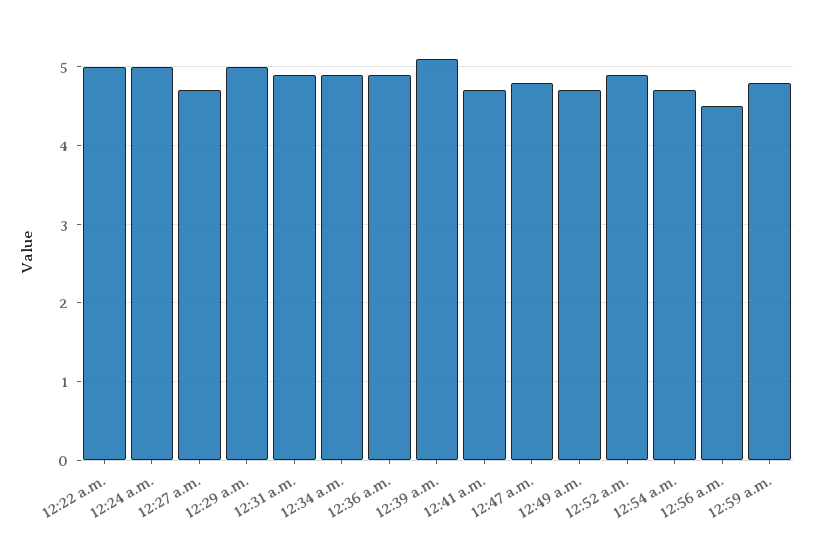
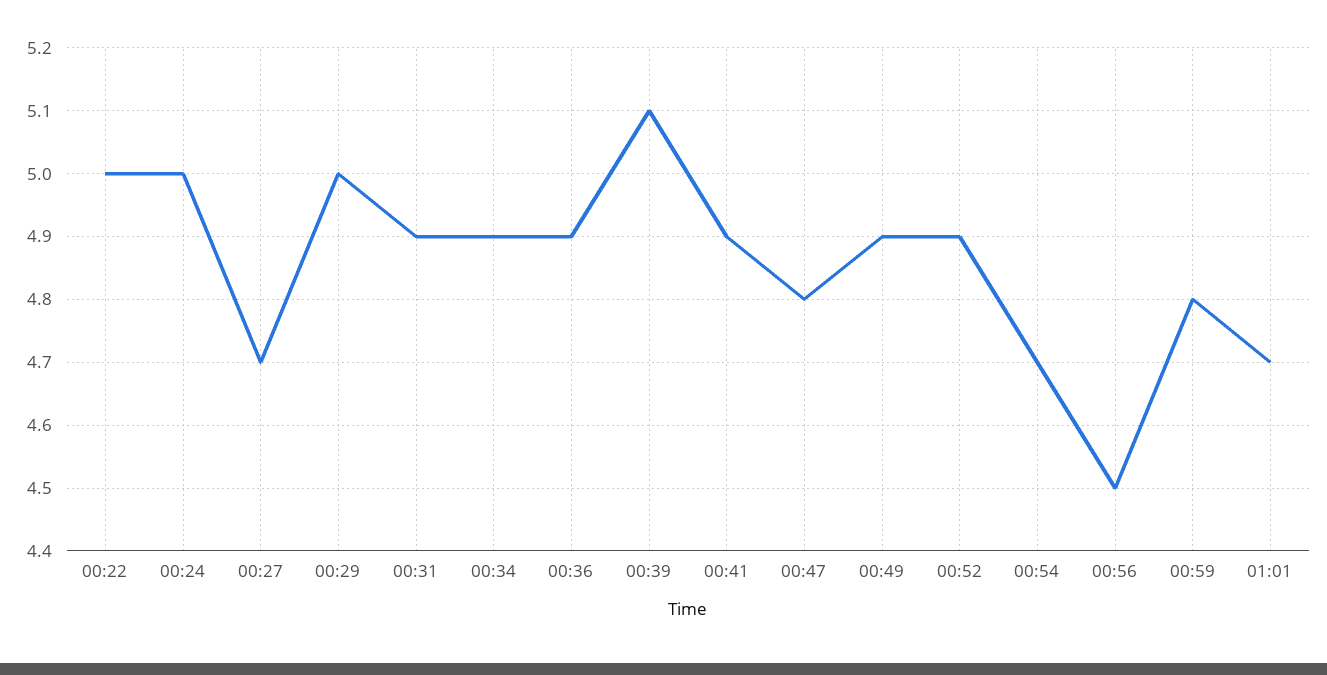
12:41 a.m.: 4.7 -> 4.9
12:49 a.m.: 4.7 -> 4.9
01:01: none -> 4.7

